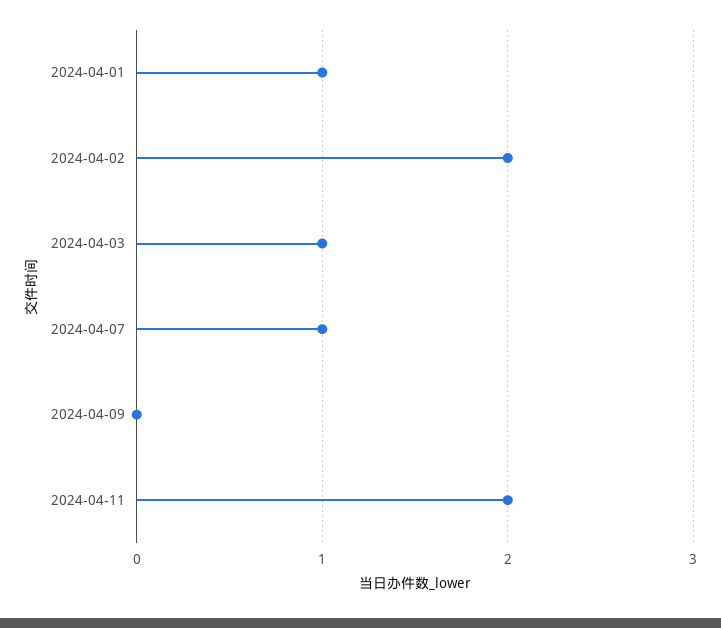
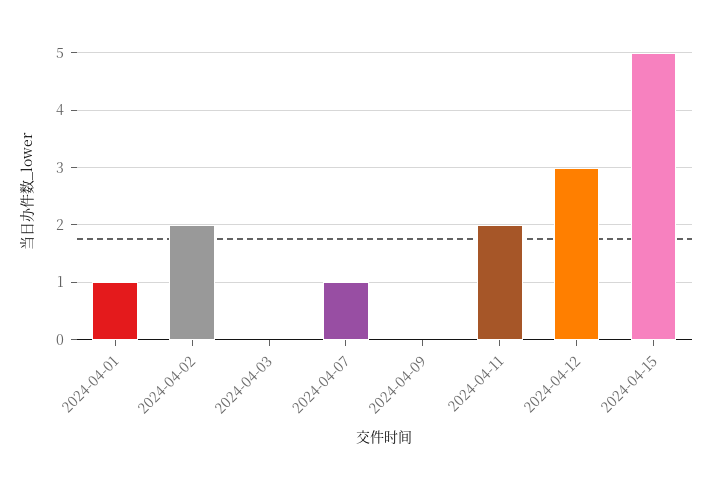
2024-04-03: 1 -> 0
2024-04-12: none -> 3
2024-04-15: none -> 5

